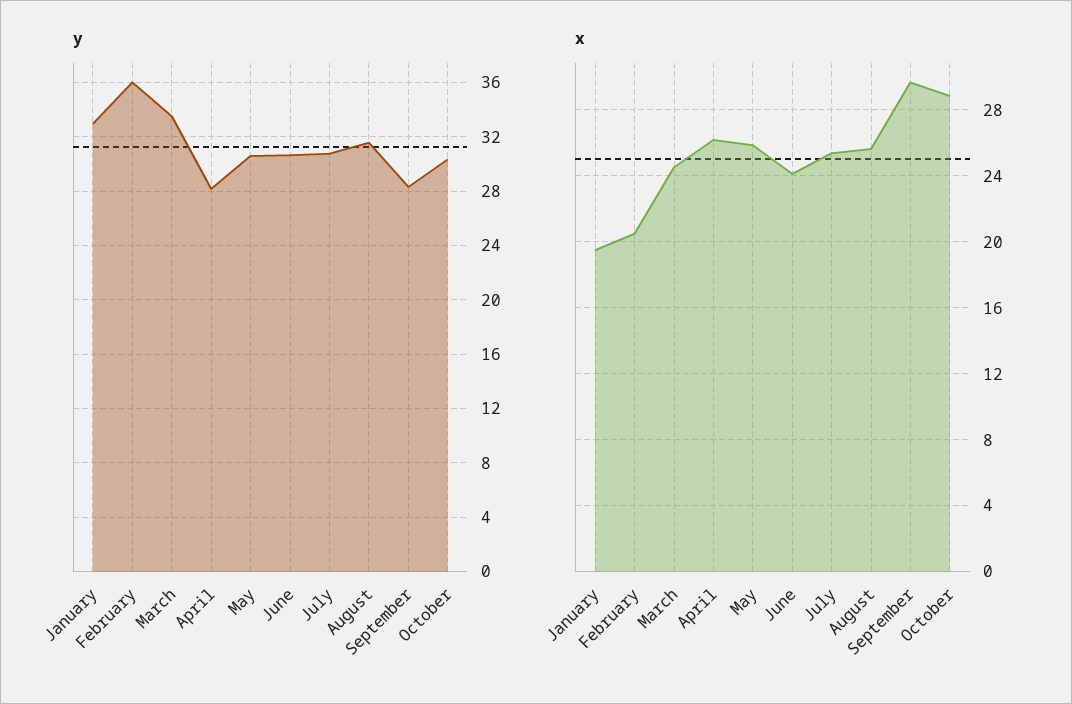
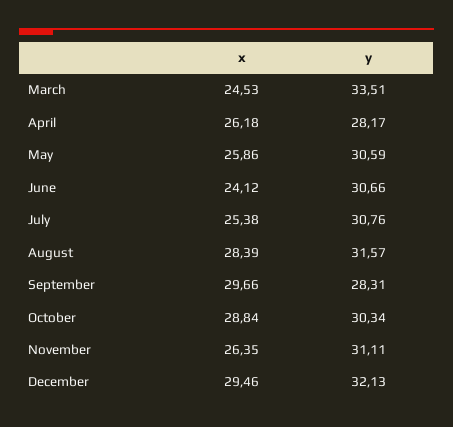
y, January: 33 -> none
y, February: 36 -> none
x, January: 19.5 -> none
x, February: 20.5 -> none
x, August: 25.5 -> 28.39
x, November: none -> 26.35
y, November: none -> 31.11
x, December: none -> 29.46
y, December: none -> 32.13

